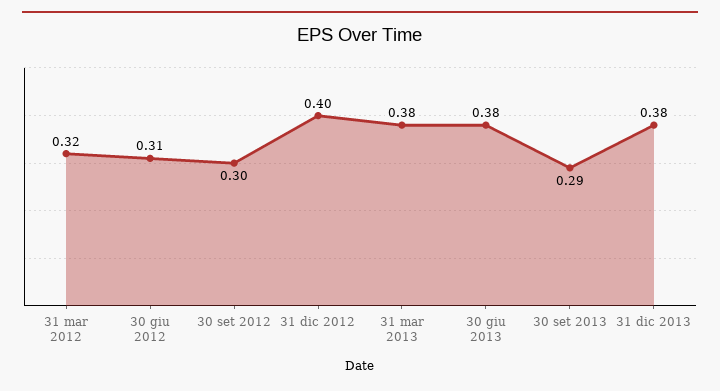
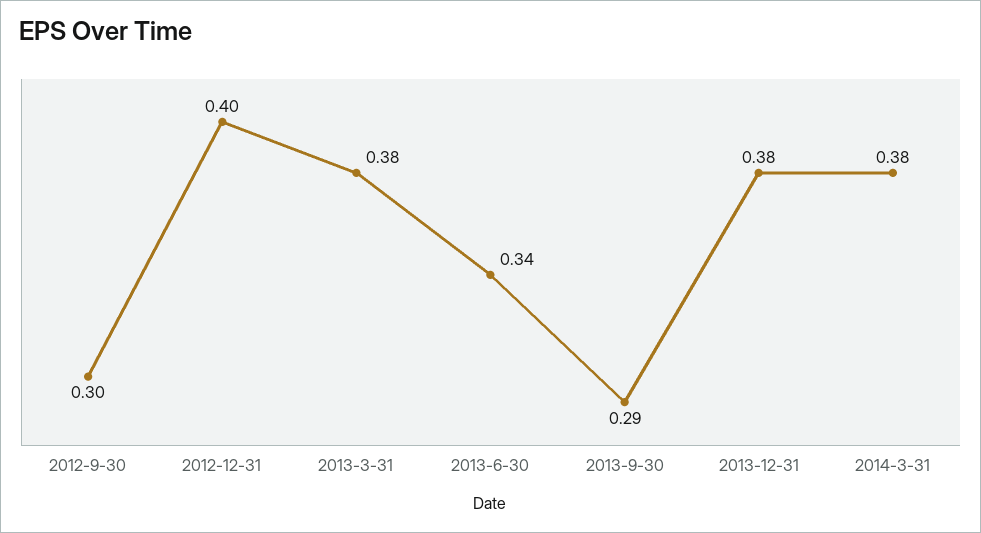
31 mar 2012: 0.32 -> none
30 giu 2012: 0.31 -> none
30 giu 2013: 0.38 -> 0.34
2014-3-31: none -> 0.38

